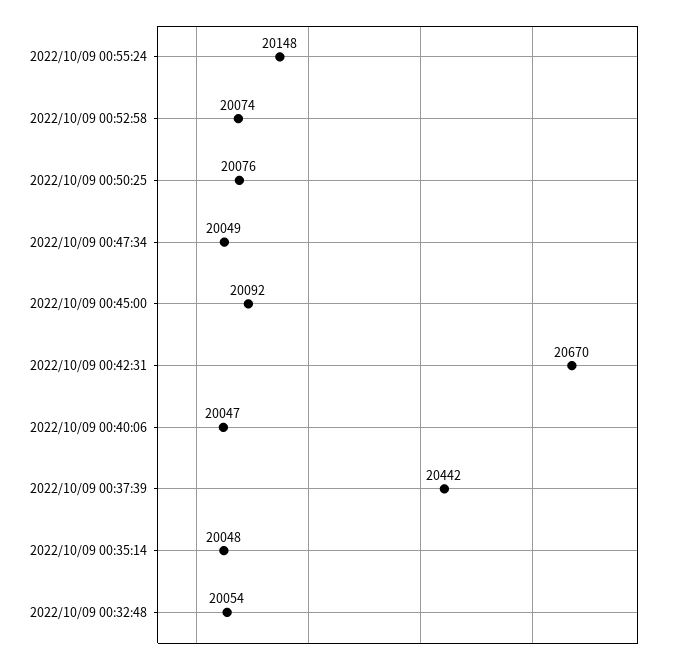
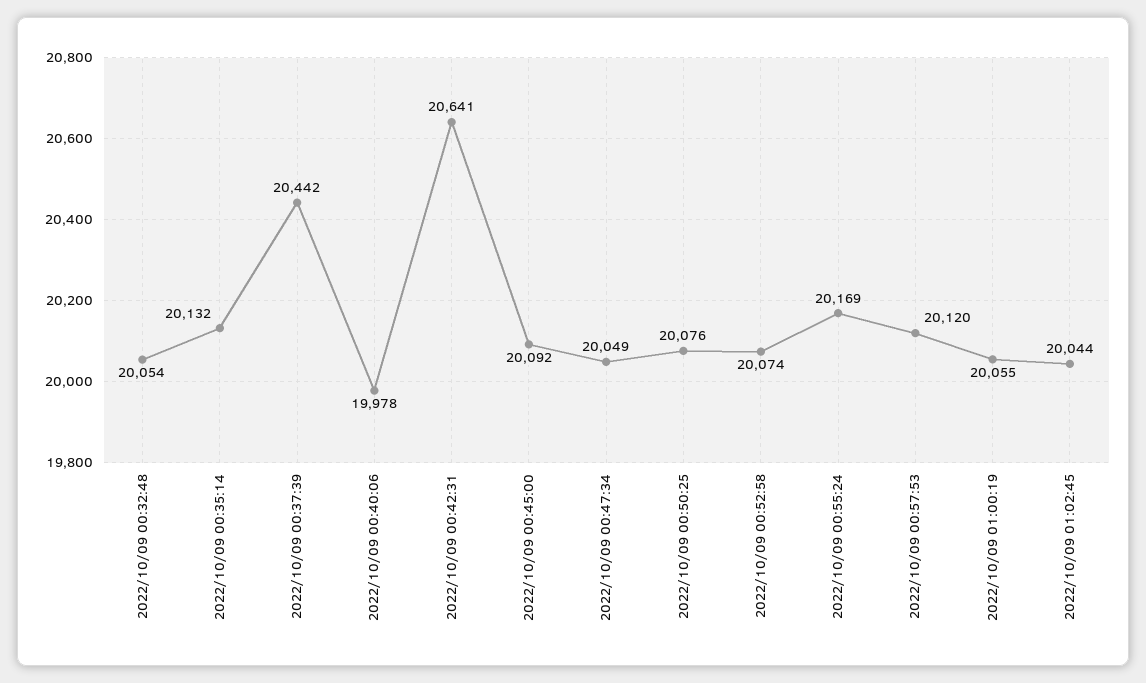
2022/10/09 00:55:24: 20148 -> 20169
2022/10/09 00:42:31: 20670 -> 20641
2022/10/09 00:40:06: 20047 -> 19978
2022/10/09 00:35:14: 20048 -> 20132
2022/10/09 00:57:53: none -> 20120
2022/10/09 01:00:19: none -> 20055
2022/10/09 01:02:45: none -> 20044

